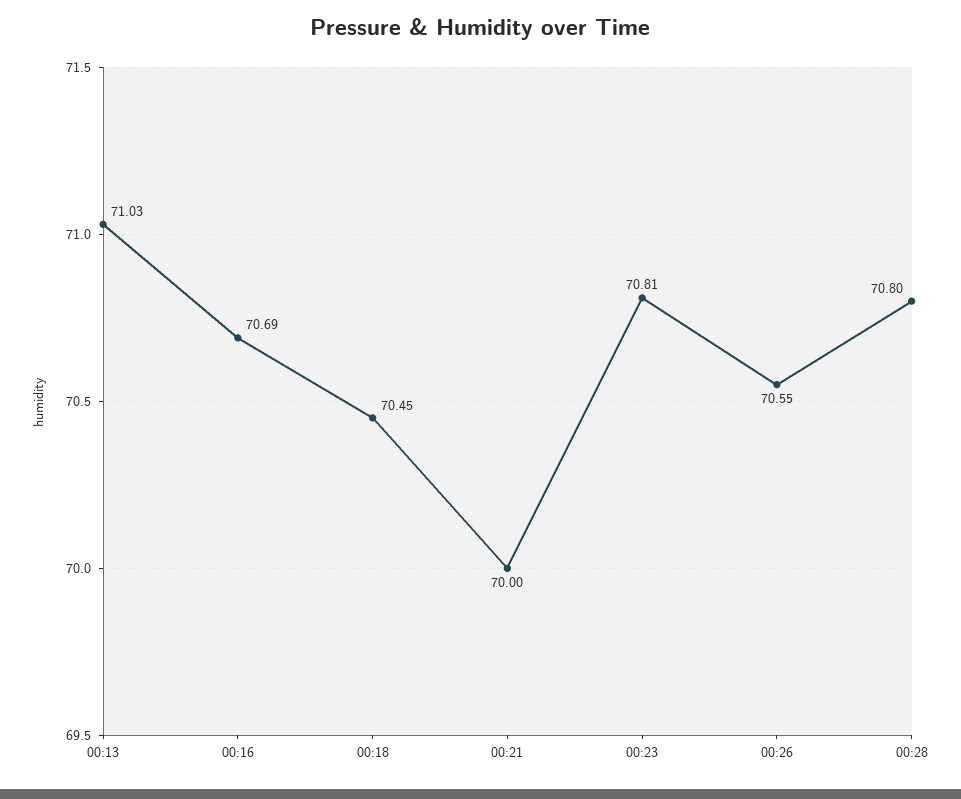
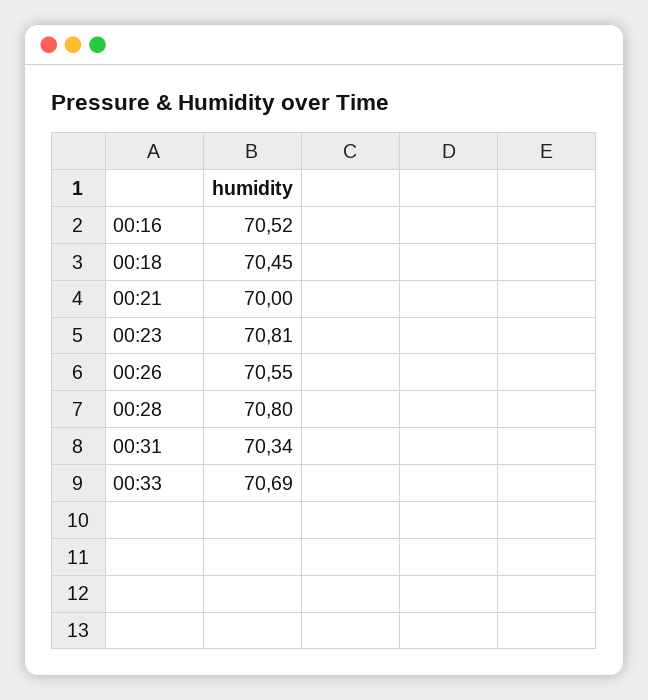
00:13: 71.03 -> none
00:16: 70.69 -> 70.52
00:31: none -> 70.34
00:33: none -> 70.69

